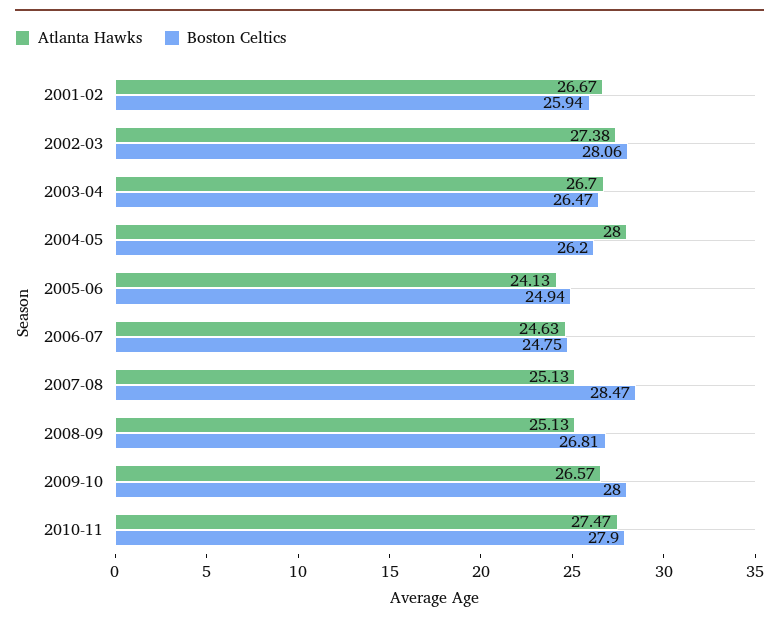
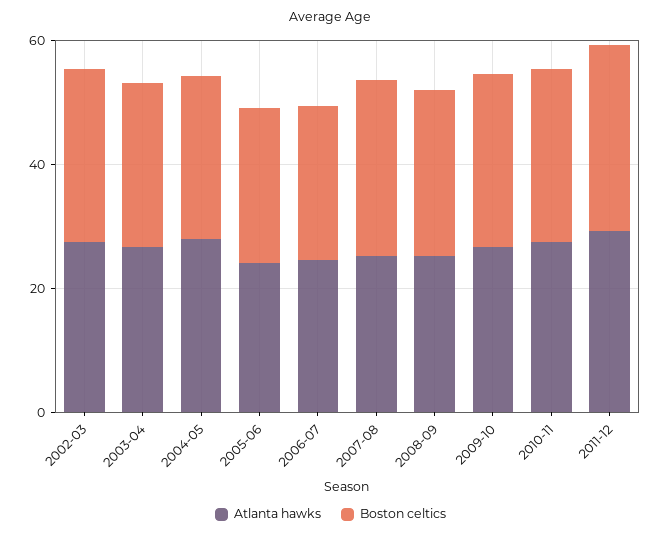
Atlanta Hawks, 2001-02: 26.67 -> none
Boston Celtics, 2001-02: 25.94 -> none
Atlanta Hawks, 2011-12: none -> 30
Boston Celtics, 2011-12: none -> 30

